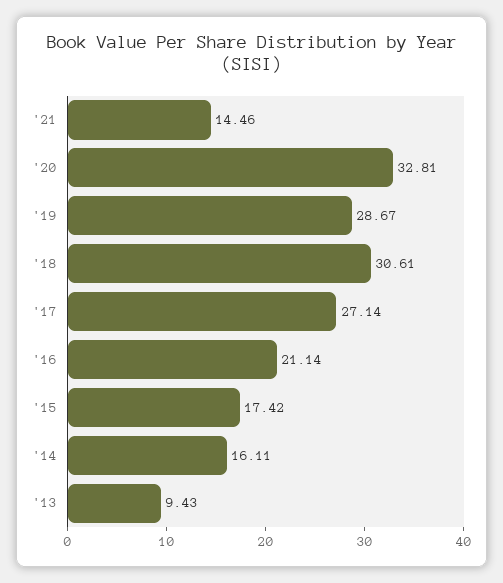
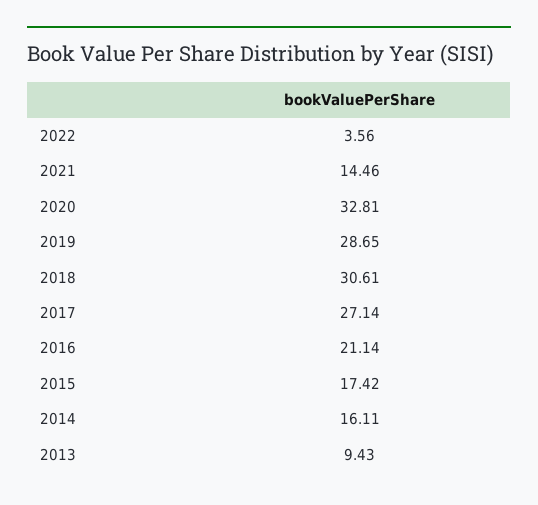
'19: 28.67 -> 28.65
2022: none -> 3.56

